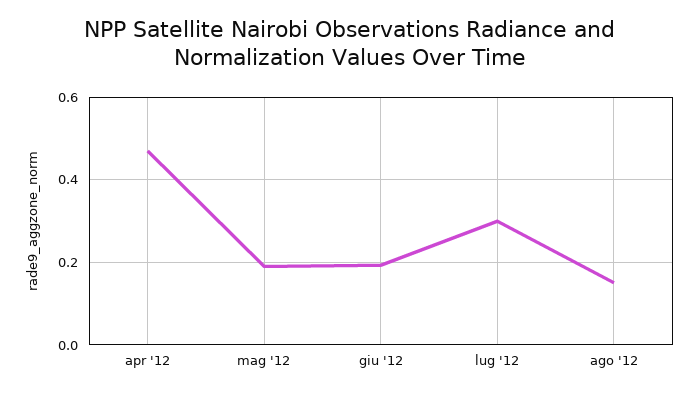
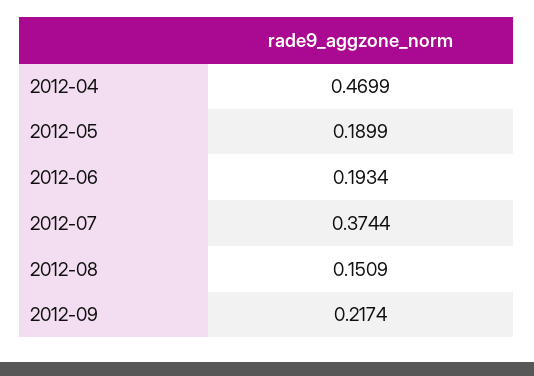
lug '12: 0.3 -> 0.3744
2012-09: none -> 0.2174

